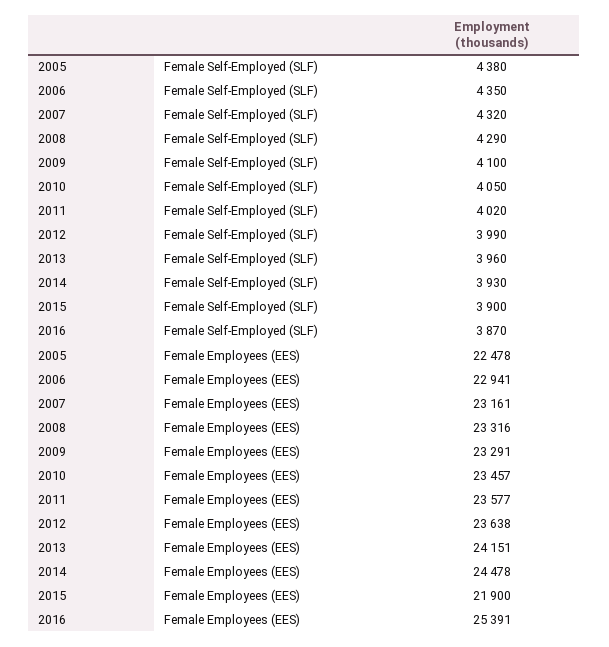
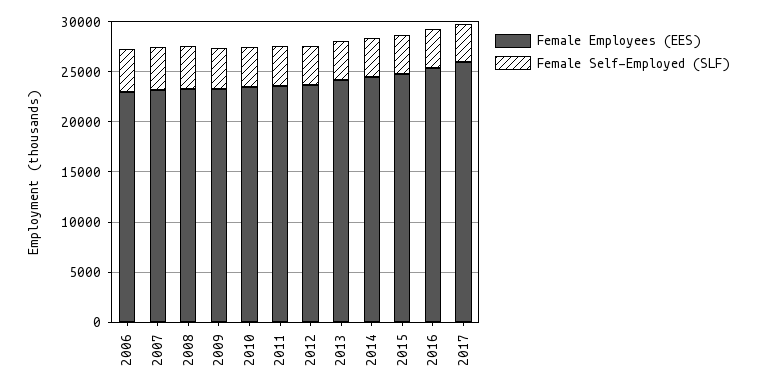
Female Self-Employed (SLF), 2005: 4380 -> none
Female Employees (EES), 2005: 22478 -> none
Female Employees (EES), 2015: 21900 -> 25000
Female Employees (EES), 2017: none -> 26000
Female Self-Employed (SLF), 2017: none -> 4000

